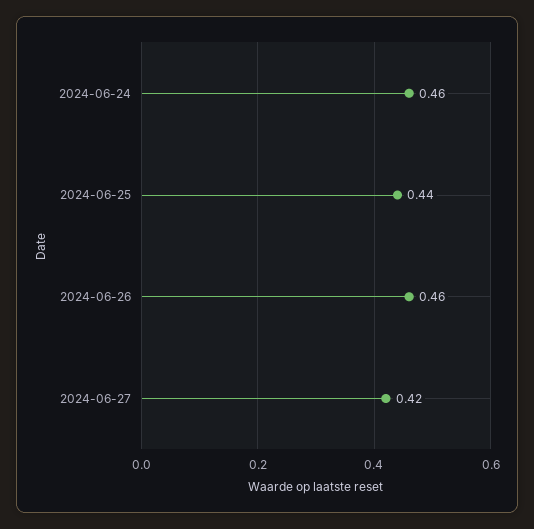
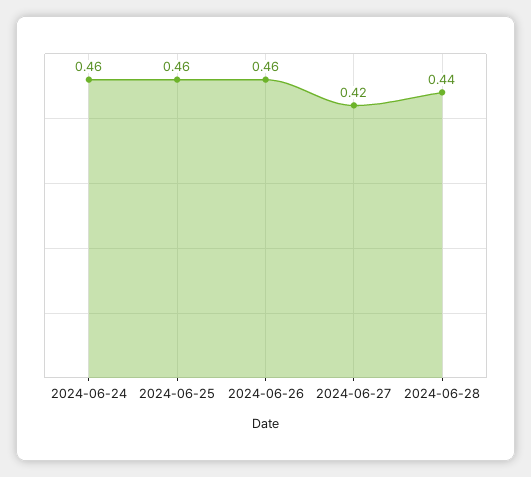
2024-06-25: 0.44 -> 0.46
2024-06-28: none -> 0.44

